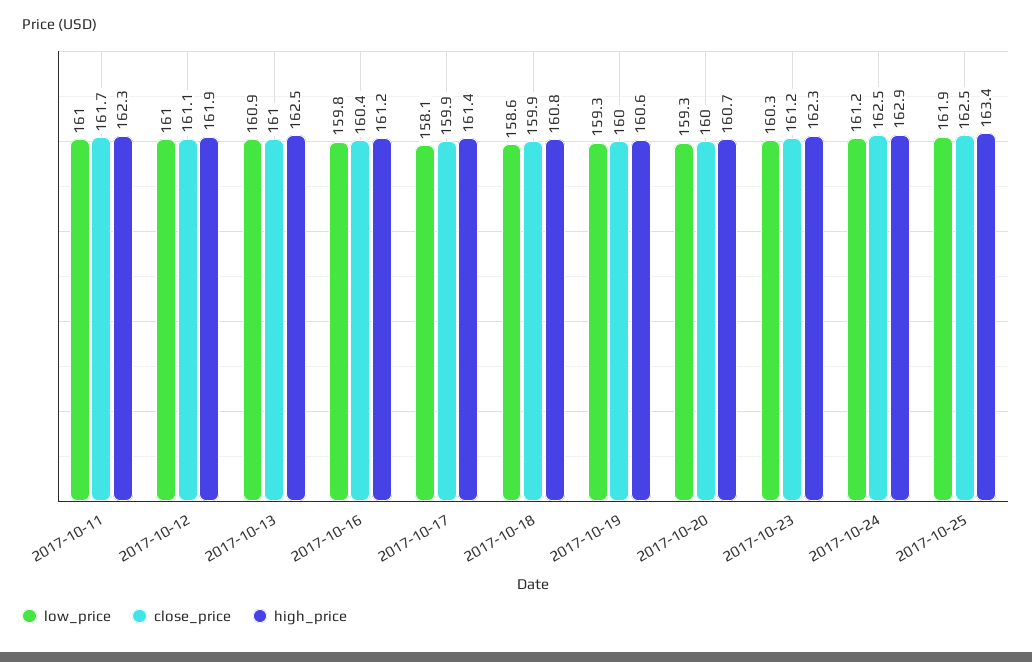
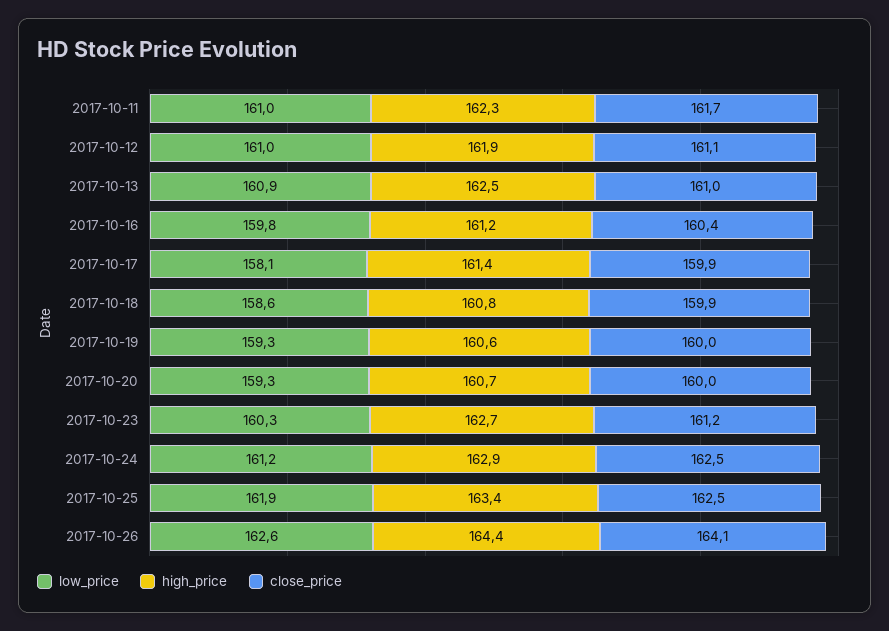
high_price, 2017-10-23: 162.3 -> 162.7
low_price, 2017-10-26: none -> 162.6
high_price, 2017-10-26: none -> 164.4
close_price, 2017-10-26: none -> 164.1

